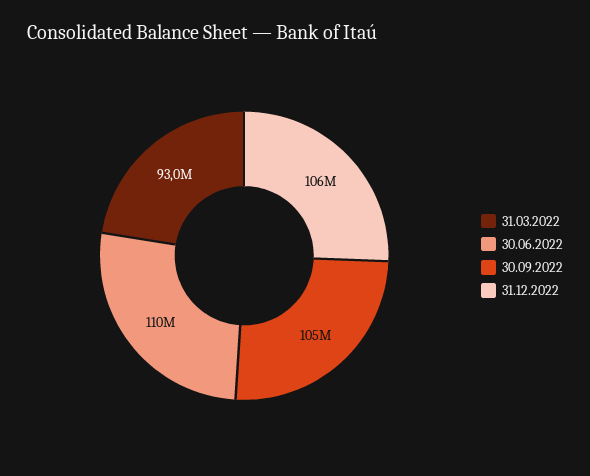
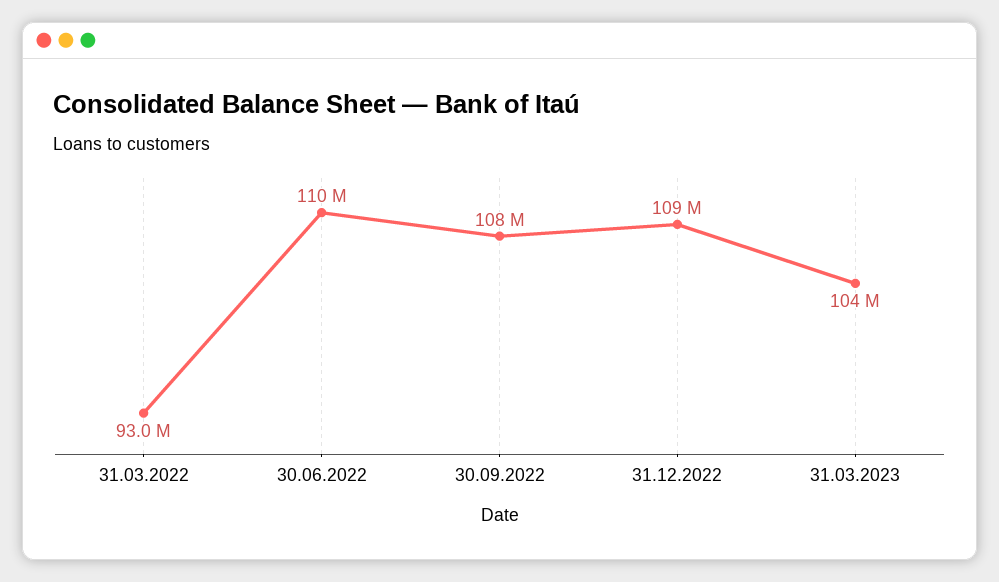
30.09.2022: 105000000 -> 108000000
31.12.2022: 106000000 -> 109000000
31.03.2023: none -> 104000000

